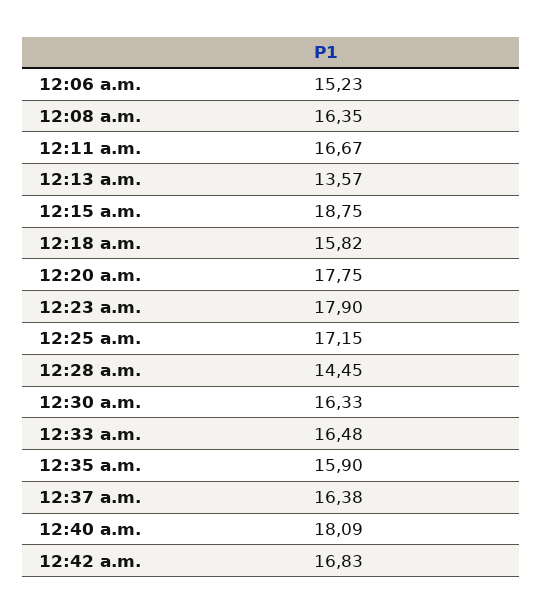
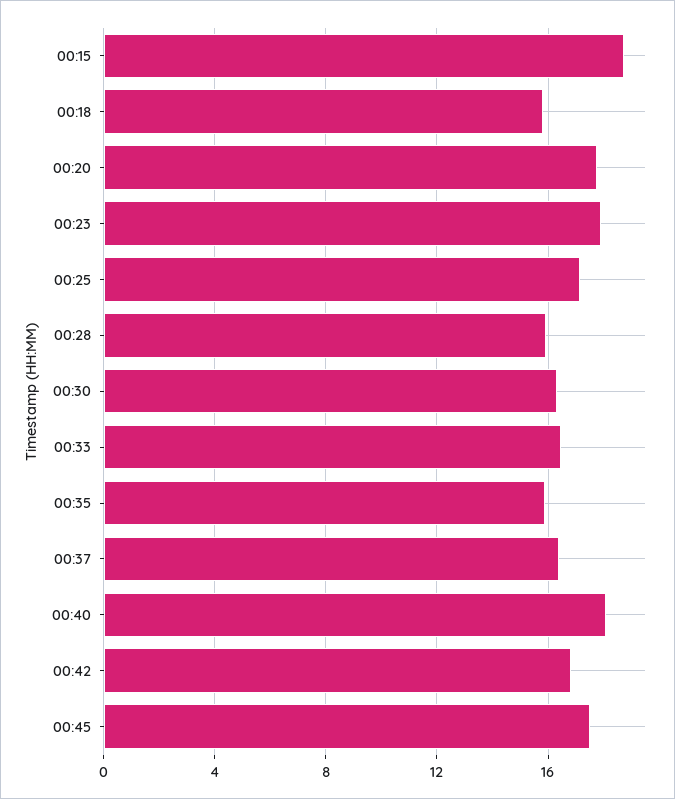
12:06 a.m.: 15.23 -> none
12:08 a.m.: 16.35 -> none
12:11 a.m.: 16.67 -> none
12:13 a.m.: 13.57 -> none
12:28 a.m.: 14.45 -> 16
00:45: none -> 17.5

